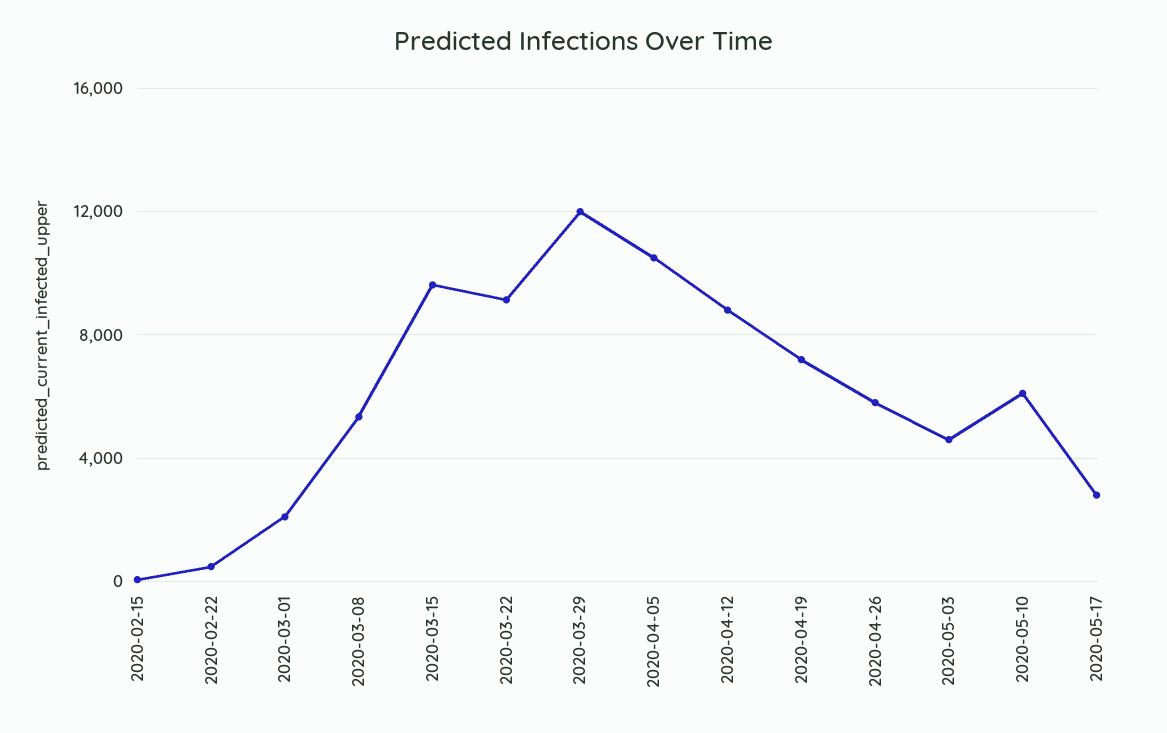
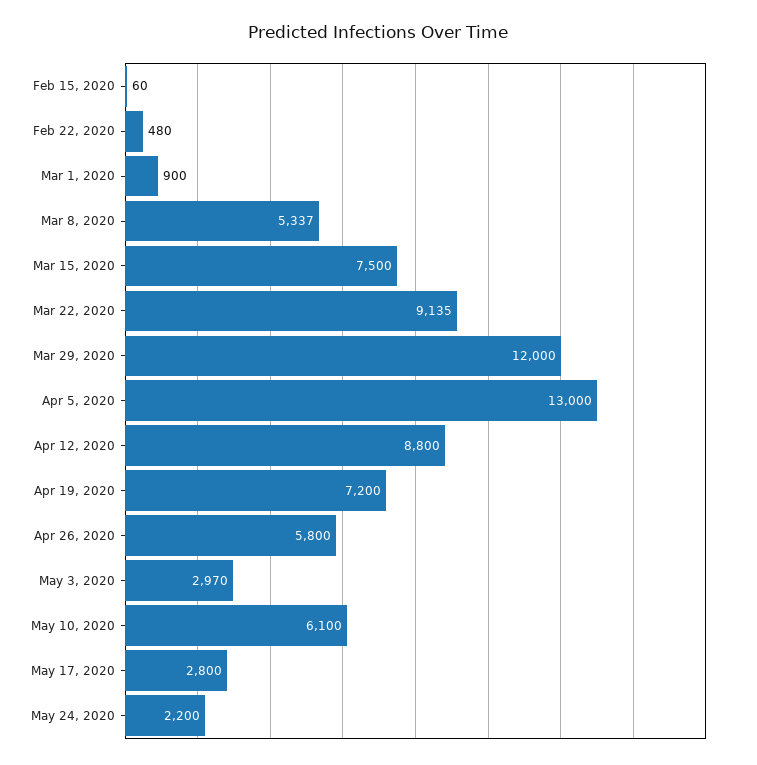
2020-03-01: 2000 -> 900
2020-03-15: 9500 -> 7500
2020-04-05: 10500 -> 13000
2020-05-03: 4500 -> 2970
May 24, 2020: none -> 2200

